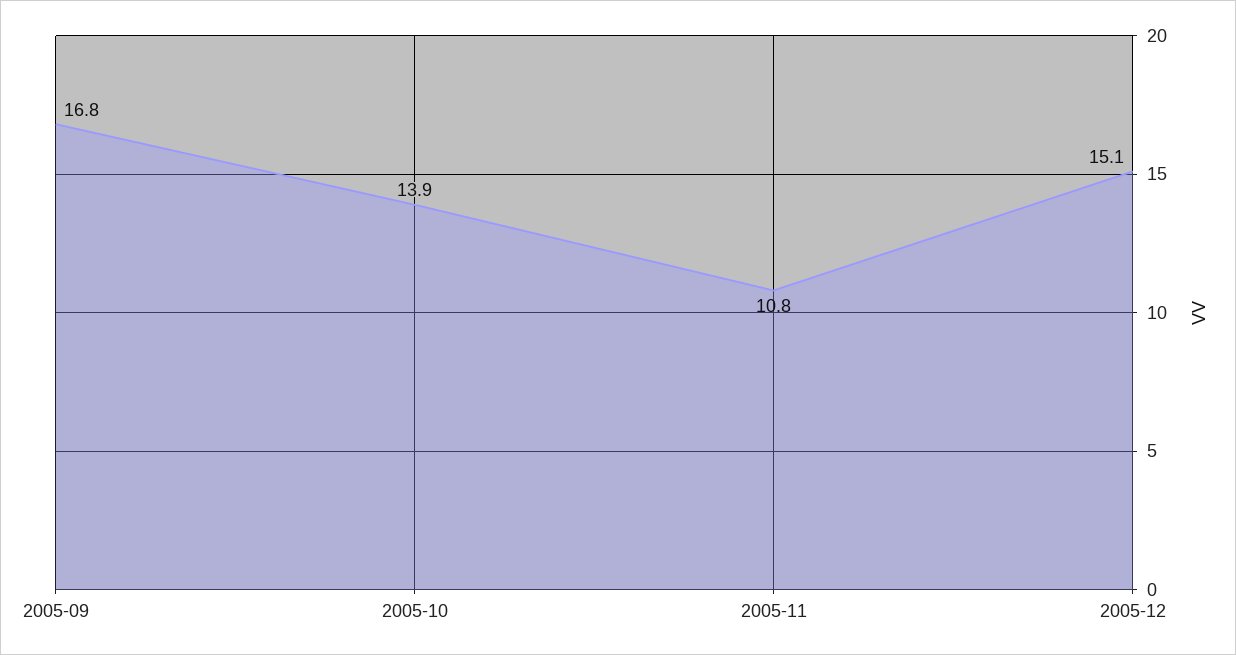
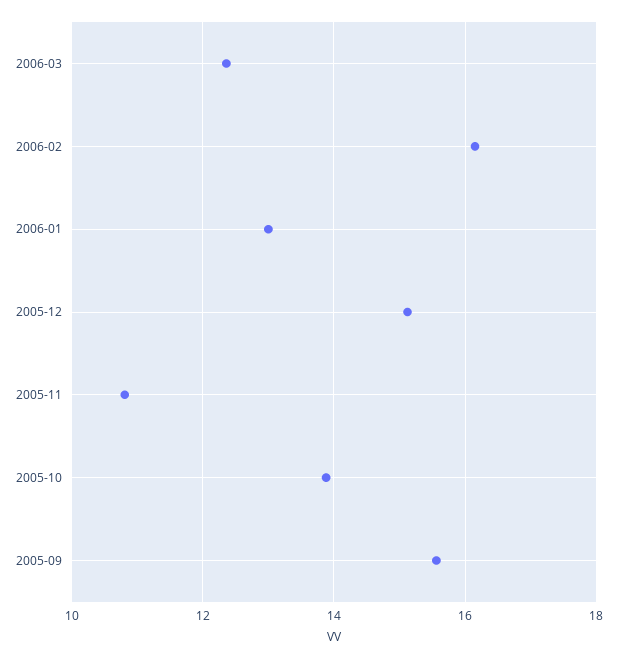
2005-09: 16.8 -> 15.6
2006-03: none -> 12.4
2006-02: none -> 16.2
2006-01: none -> 13

